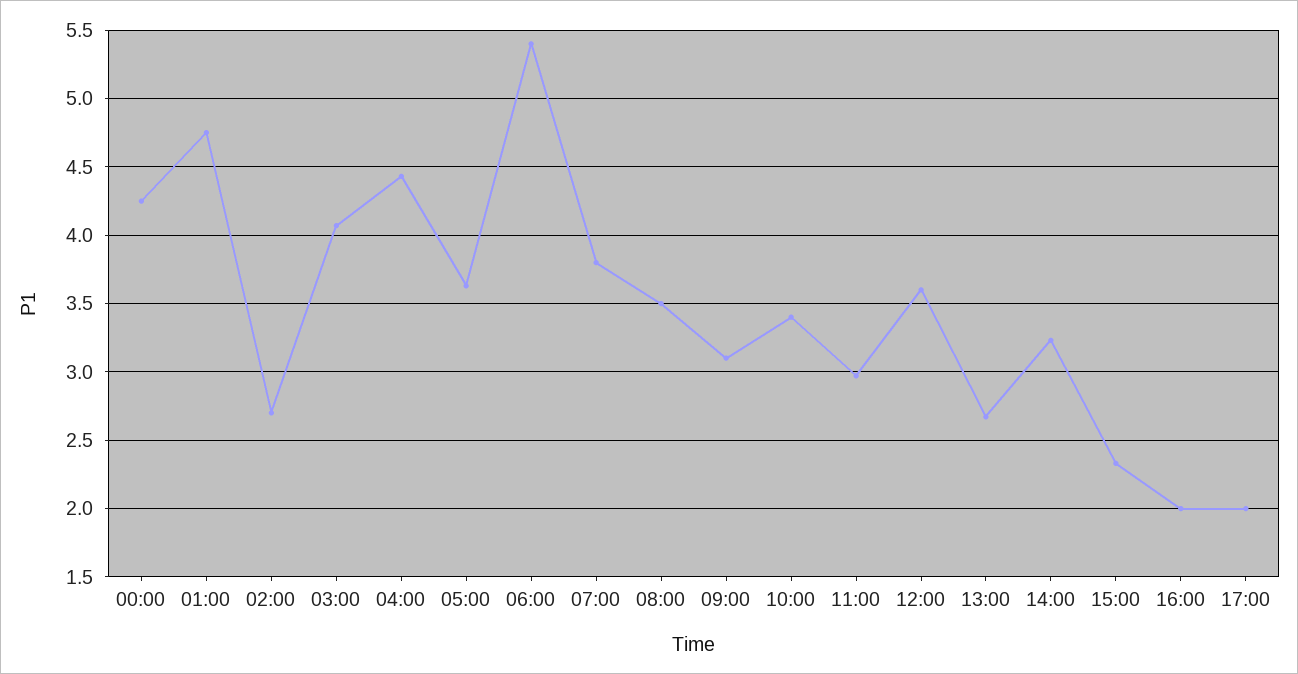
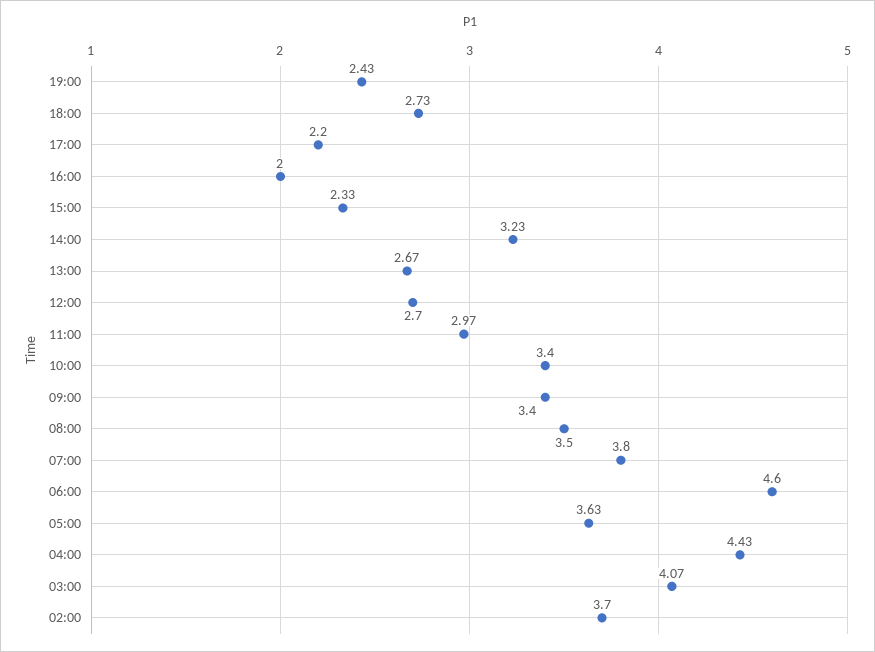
00:00: 4.25 -> none
01:00: 4.75 -> none
02:00: 2.7 -> 3.7
06:00: 5.4 -> 4.6
09:00: 3.1 -> 3.4
12:00: 3.6 -> 2.7
17:00: 2 -> 2.2
19:00: none -> 2.43
18:00: none -> 2.73

